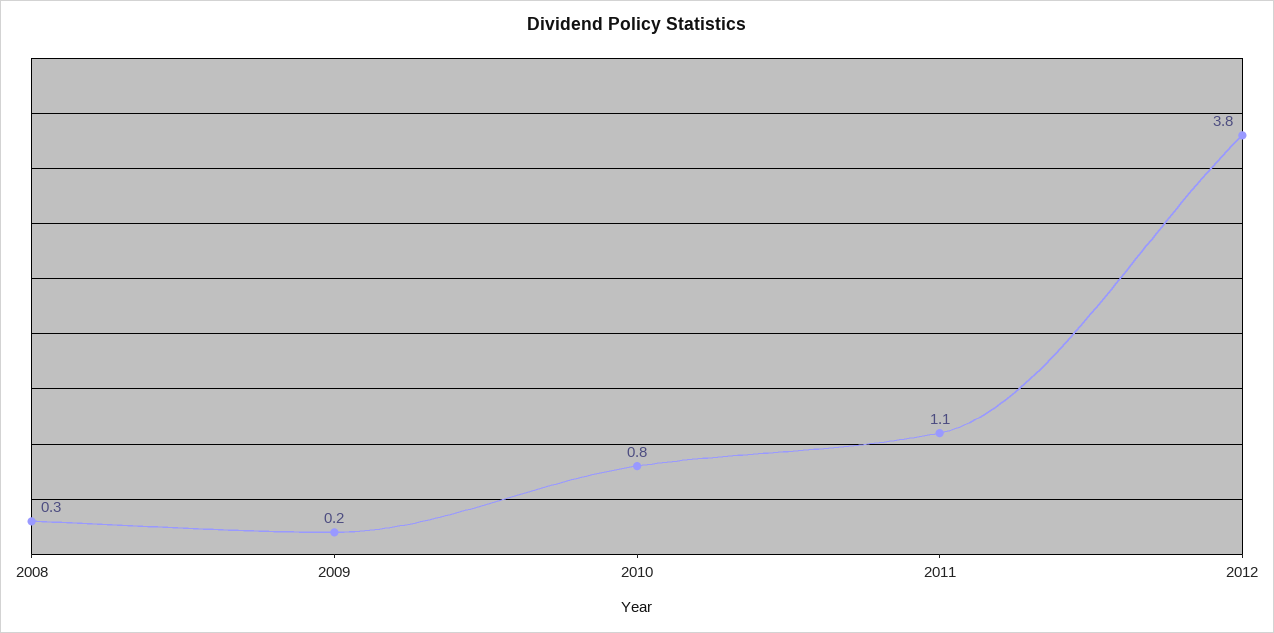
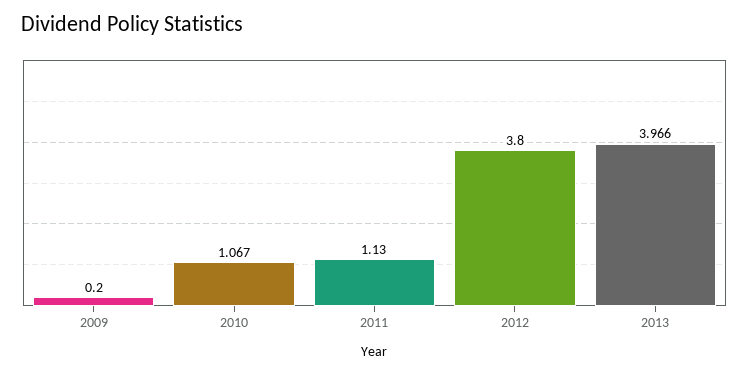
2008: 0.3 -> none
2010: 0.8 -> 1.067
2013: none -> 3.966

